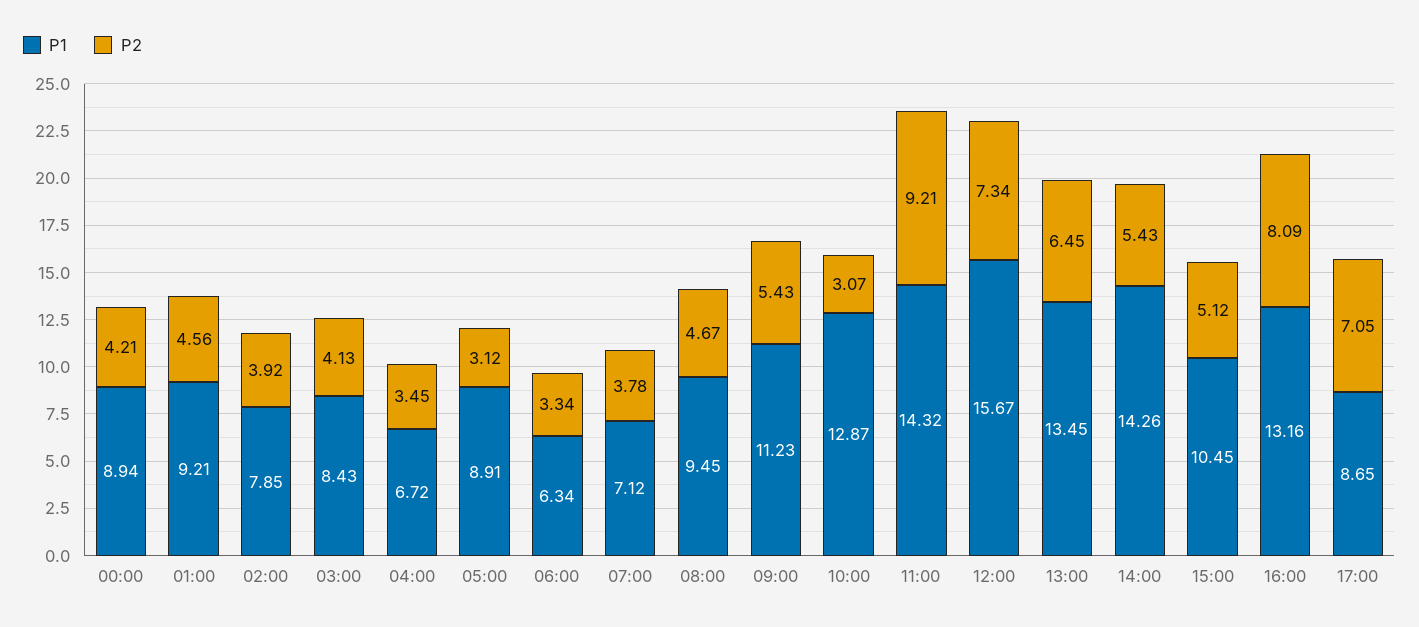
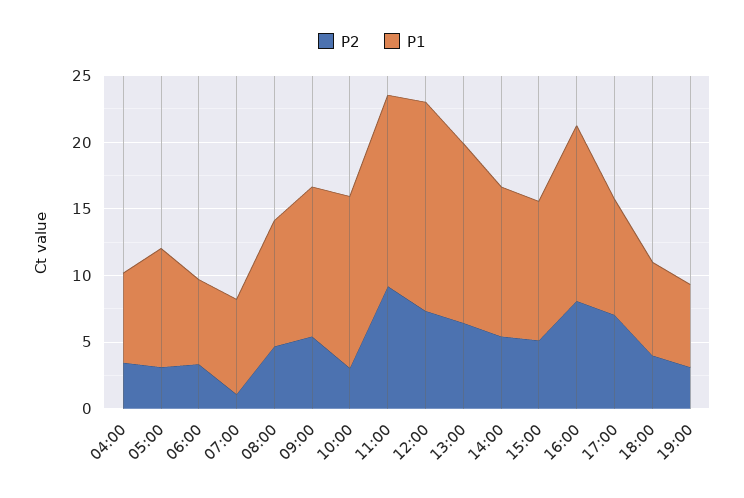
P1, 00:00: 8.94 -> none
P2, 00:00: 4.21 -> none
P1, 01:00: 9.21 -> none
P2, 01:00: 4.56 -> none
P1, 02:00: 7.85 -> none
P2, 02:00: 3.92 -> none
P1, 03:00: 8.43 -> none
P2, 03:00: 4.13 -> none
P2, 07:00: 3.78 -> 1
P1, 14:00: 14.26 -> 11
P2, 18:00: none -> 4
P1, 18:00: none -> 7
P2, 19:00: none -> 3
P1, 19:00: none -> 6

